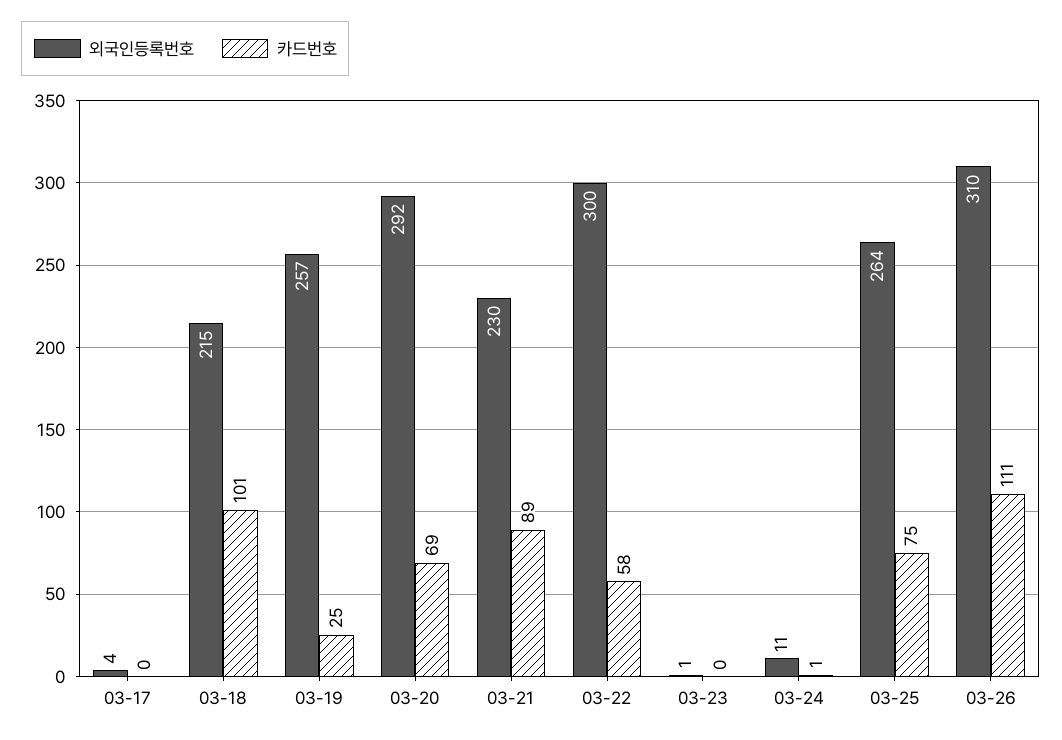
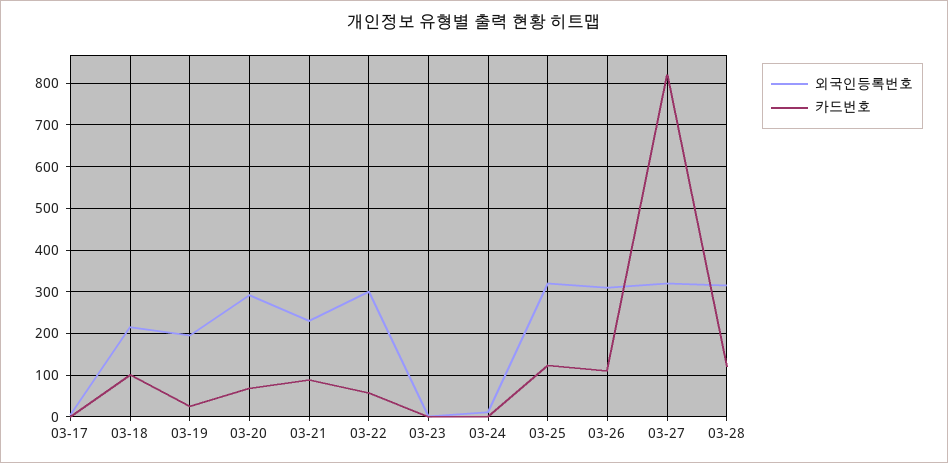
외국인등록번호, 03-19: 257 -> 200
외국인등록번호, 03-25: 264 -> 320
카드번호, 03-25: 75 -> 120
외국인등록번호, 03-27: none -> 320
카드번호, 03-27: none -> 820
외국인등록번호, 03-28: none -> 320
카드번호, 03-28: none -> 120

